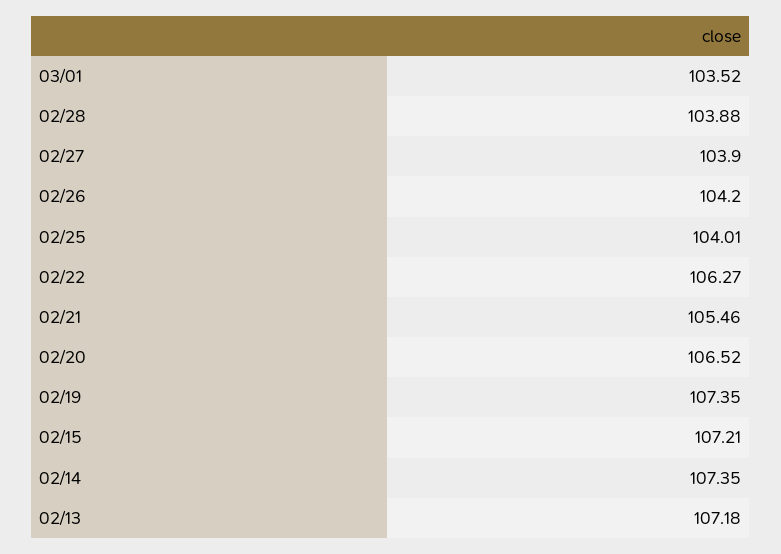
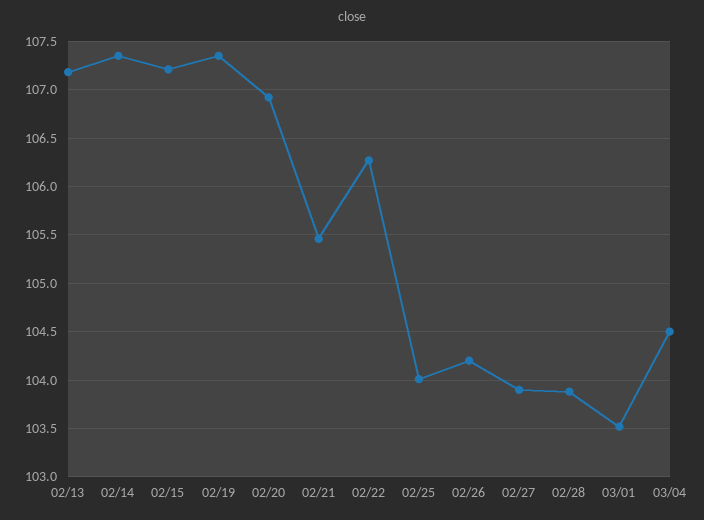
02/20: 106.52 -> 106.9
03/04: none -> 104.5

